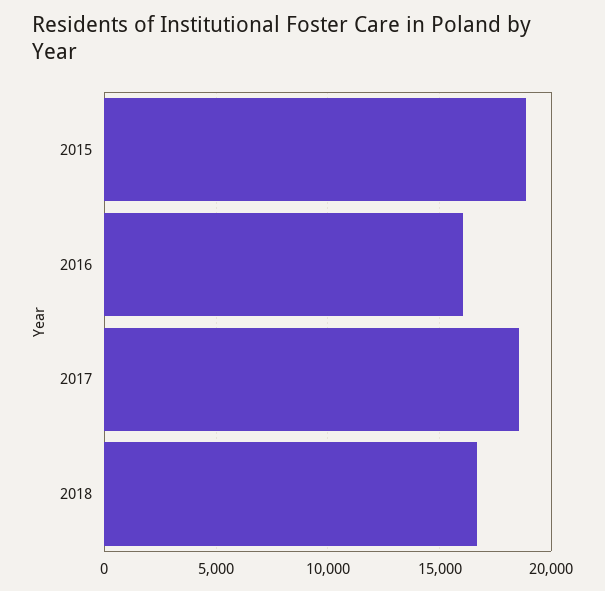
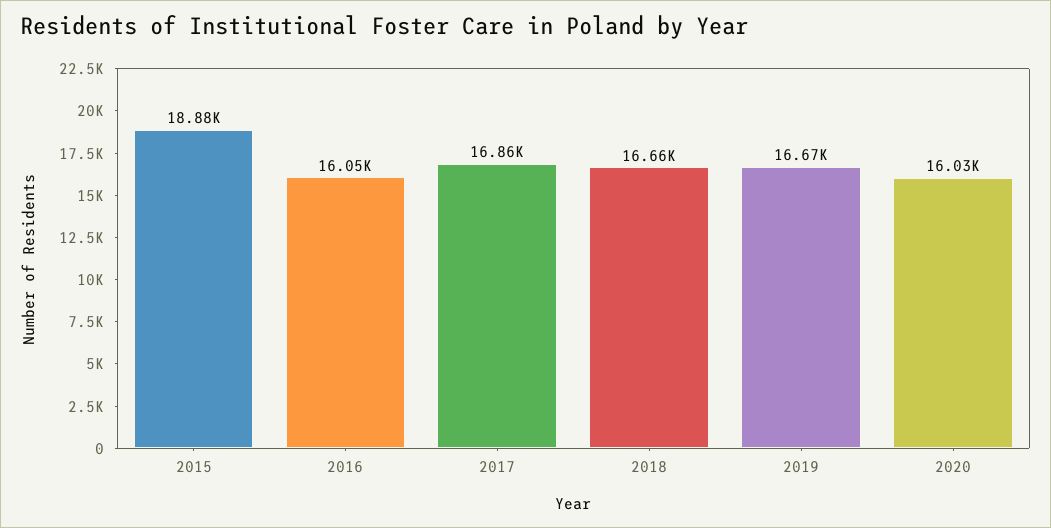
2017: 18500 -> 16860
2019: none -> 16670
2020: none -> 16030

